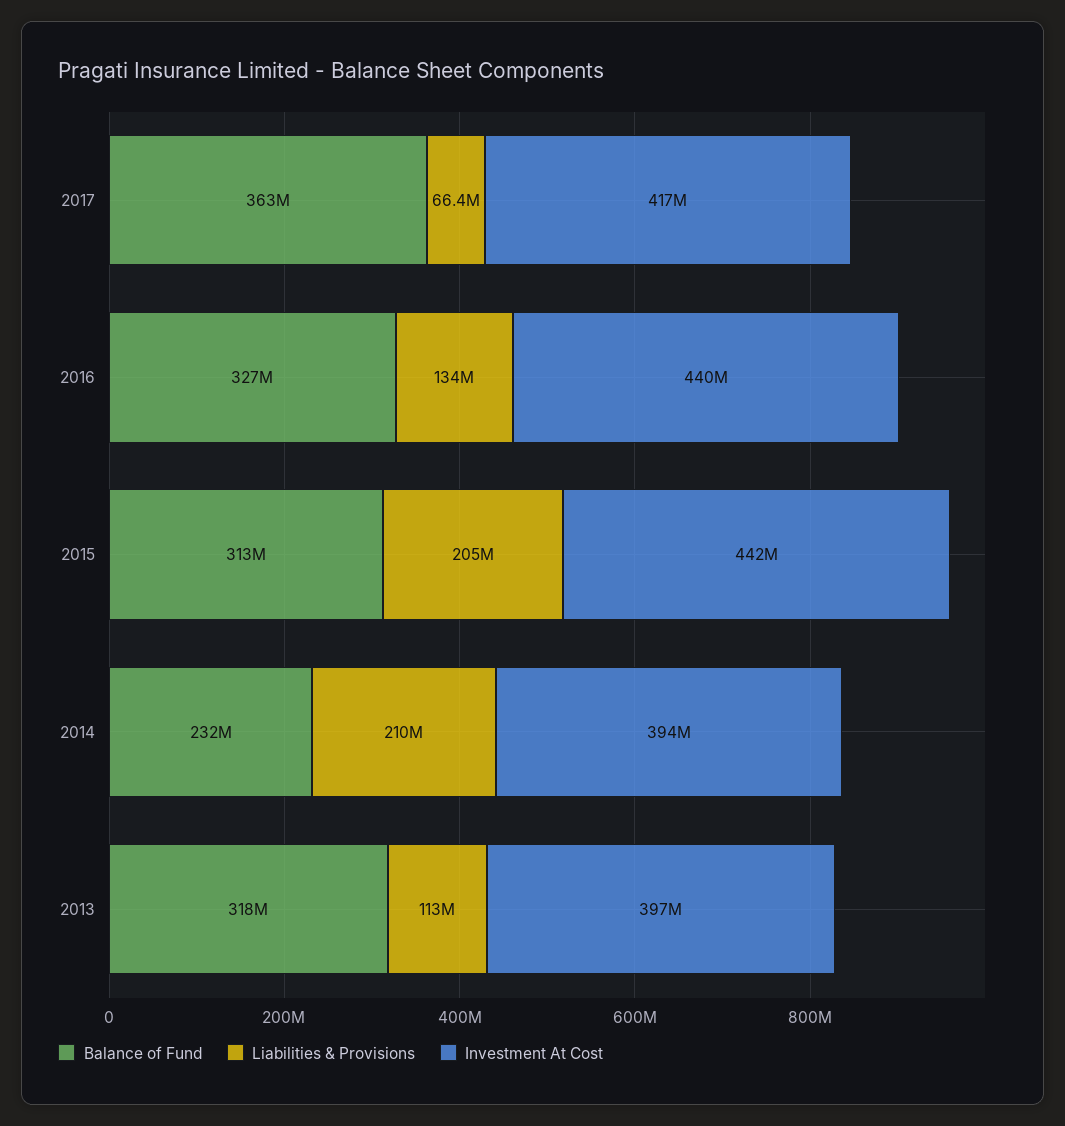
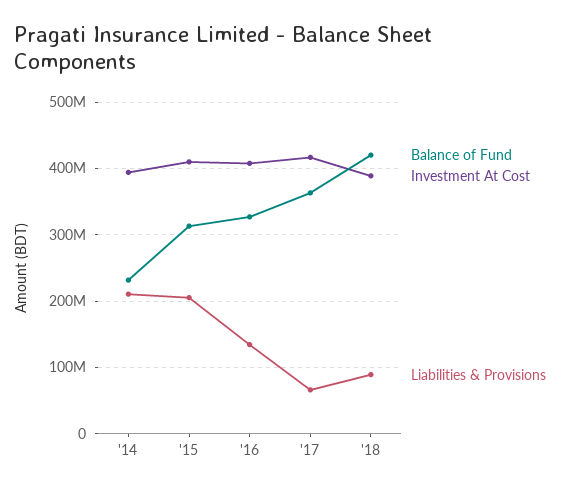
Investment At Cost, 2016: 440000000 -> 410000000
Investment At Cost, 2015: 442000000 -> 410000000
Balance of Fund, 2013: 318000000 -> none
Liabilities & Provisions, 2013: 113000000 -> none
Investment At Cost, 2013: 397000000 -> none
Balance of Fund, '18: none -> 420000000
Investment At Cost, '18: none -> 390000000
Liabilities & Provisions, '18: none -> 90000000

